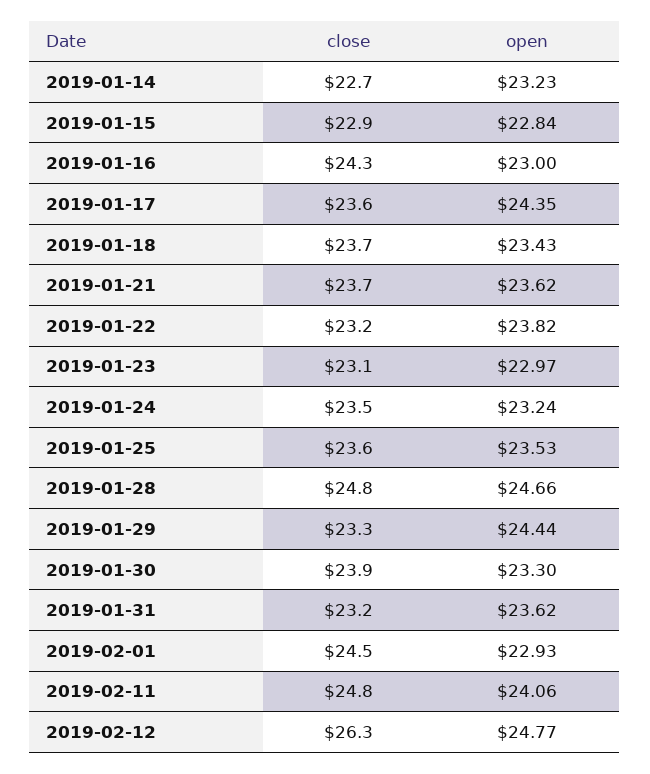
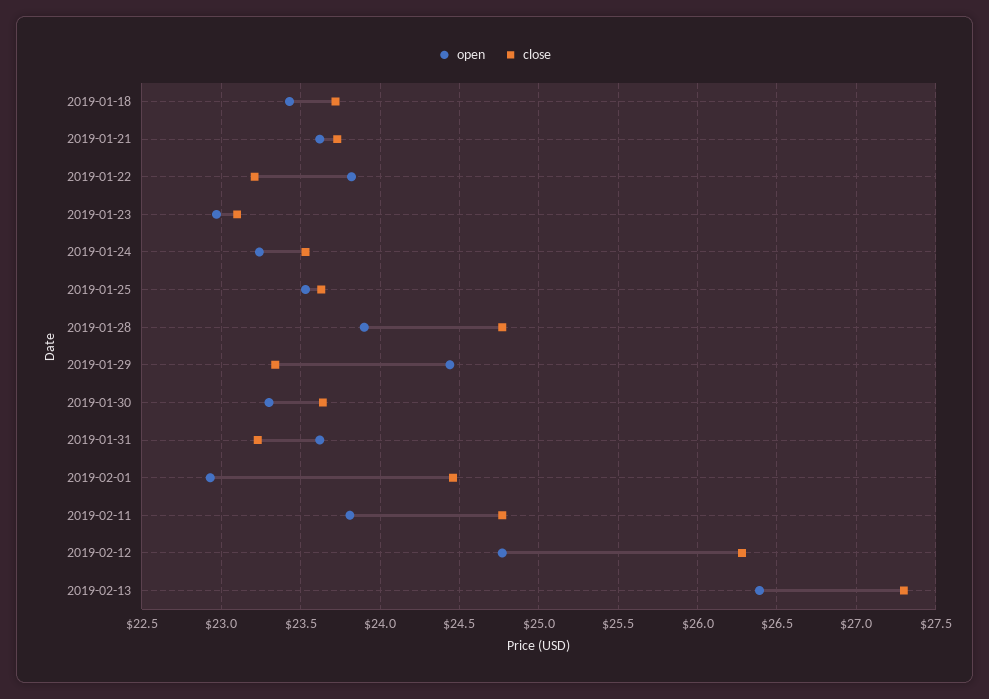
close, 2019-01-14: 22.7 -> none
open, 2019-01-14: 23.23 -> none
close, 2019-01-15: 22.9 -> none
open, 2019-01-15: 22.84 -> none
close, 2019-01-16: 24.3 -> none
open, 2019-01-16: 23 -> none
close, 2019-01-17: 23.6 -> none
open, 2019-01-17: 24.35 -> none
open, 2019-01-28: 24.66 -> 23.9
close, 2019-01-30: 23.9 -> 23.65
open, 2019-02-11: 24.06 -> 23.8
open, 2019-02-13: none -> 26.4
close, 2019-02-13: none -> 27.3

